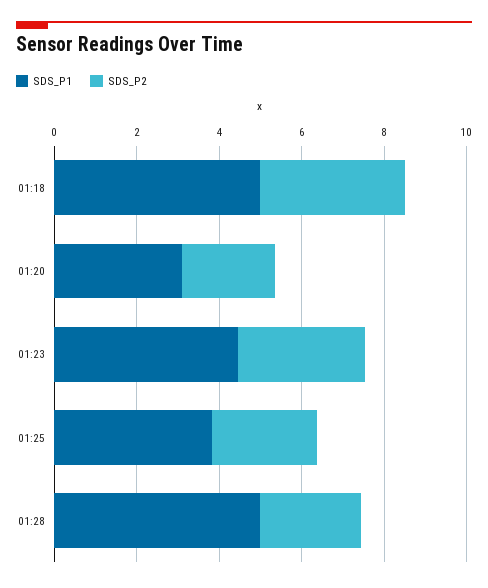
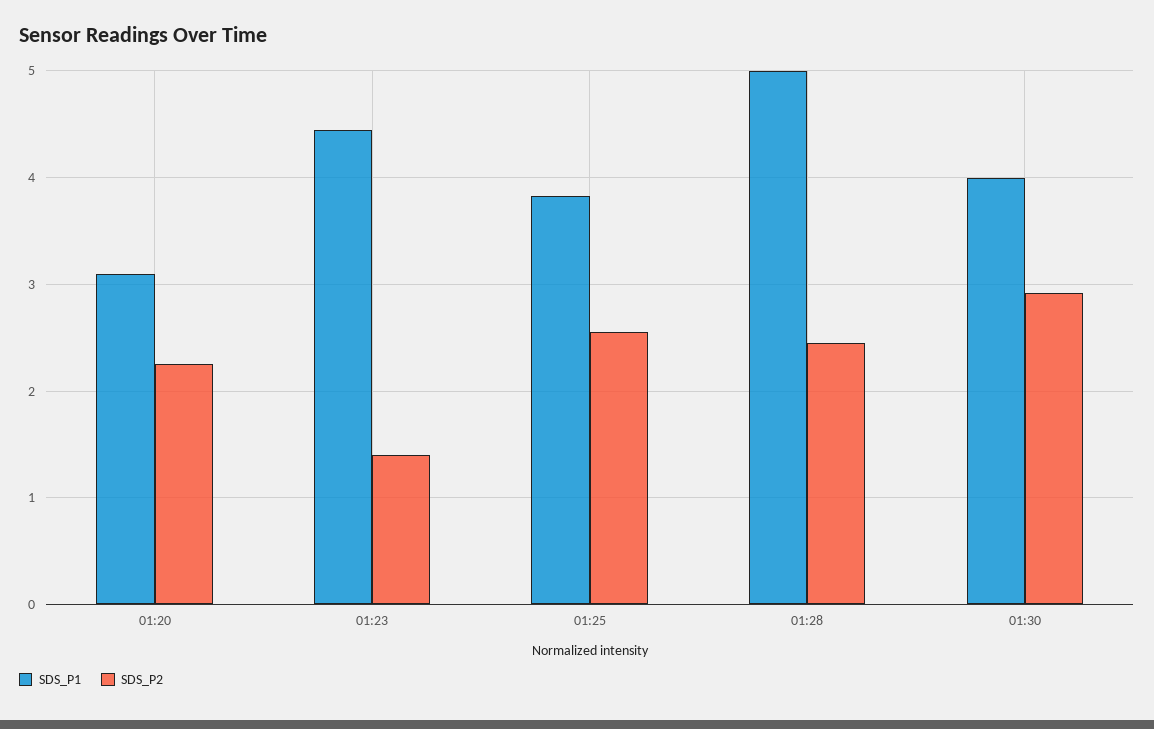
SDS_P1, 01:18: 5 -> none
SDS_P2, 01:18: 3.5 -> none
SDS_P2, 01:23: 3 -> 1.4
SDS_P1, 01:30: none -> 4
SDS_P2, 01:30: none -> 2.9

